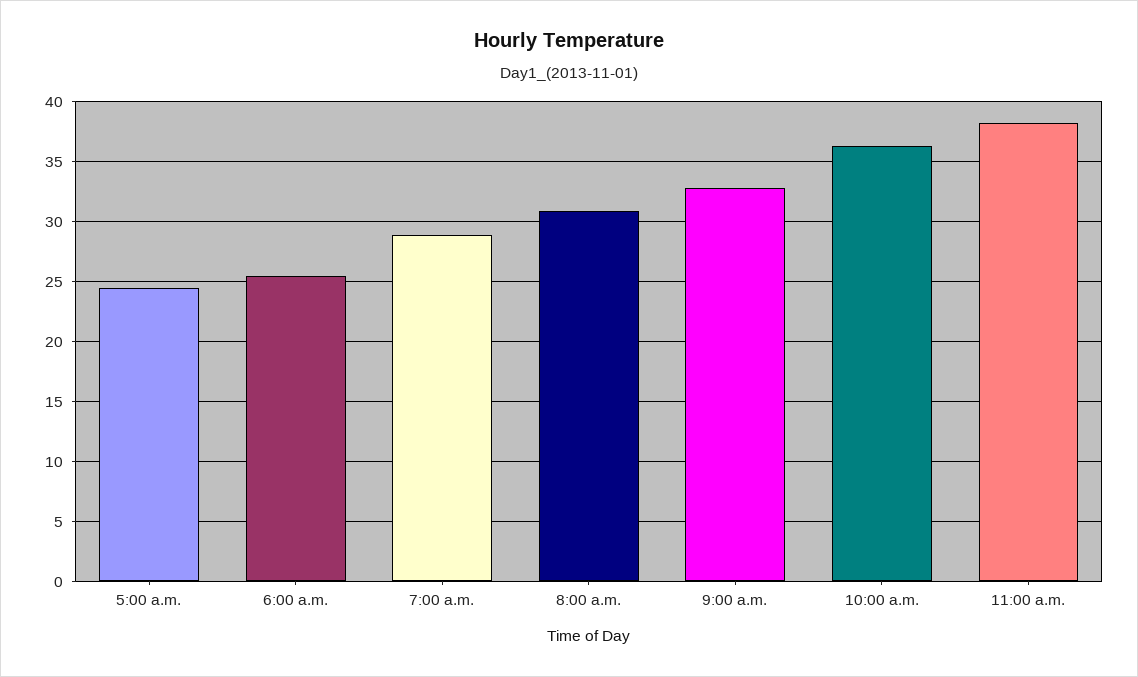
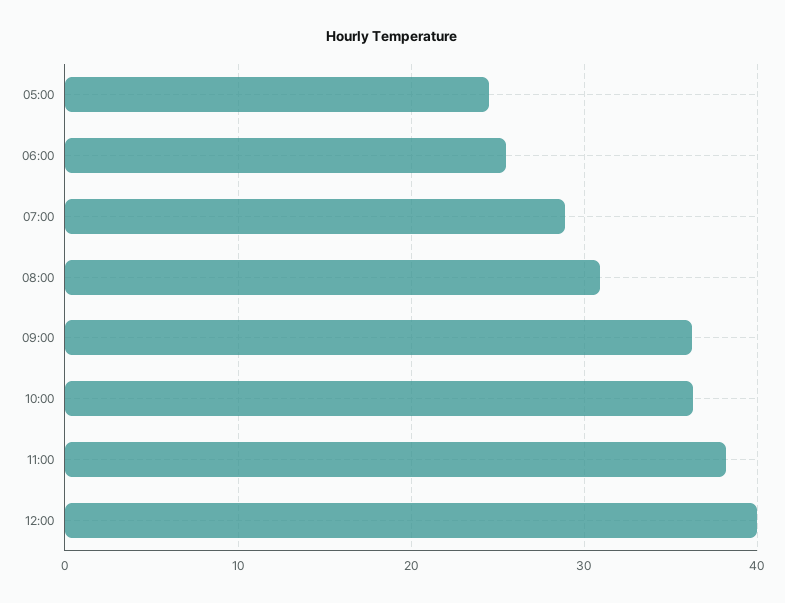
9:00 a.m.: 33 -> 36
12:00: none -> 40

